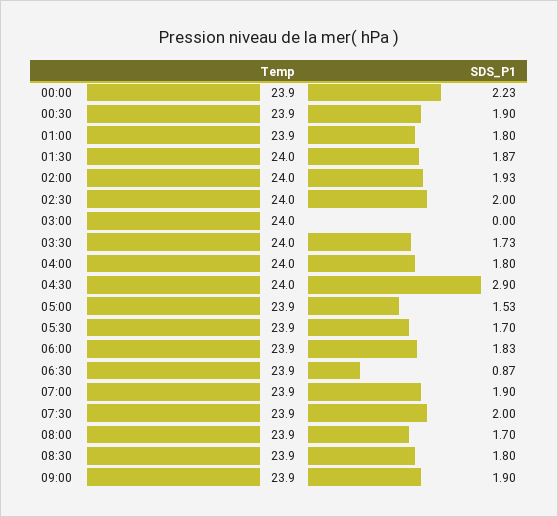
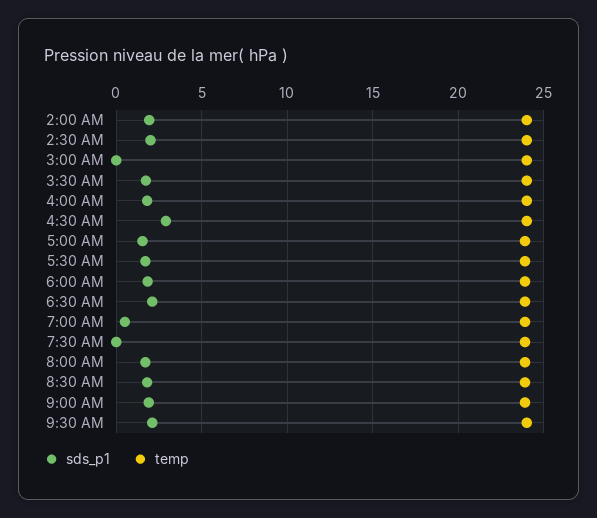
Temp, 00:00: 23.9 -> none
SDS_P1, 00:00: 2.23 -> none
Temp, 00:30: 23.9 -> none
SDS_P1, 00:30: 1.9 -> none
Temp, 01:00: 23.9 -> none
SDS_P1, 01:00: 1.8 -> none
Temp, 01:30: 24 -> none
SDS_P1, 01:30: 1.87 -> none
SDS_P1, 06:30: 0.87 -> 2
SDS_P1, 07:00: 1.9 -> 0.5
SDS_P1, 07:30: 2 -> 0
SDS_P1, 9:30 AM: none -> 2
Temp, 9:30 AM: none -> 24

